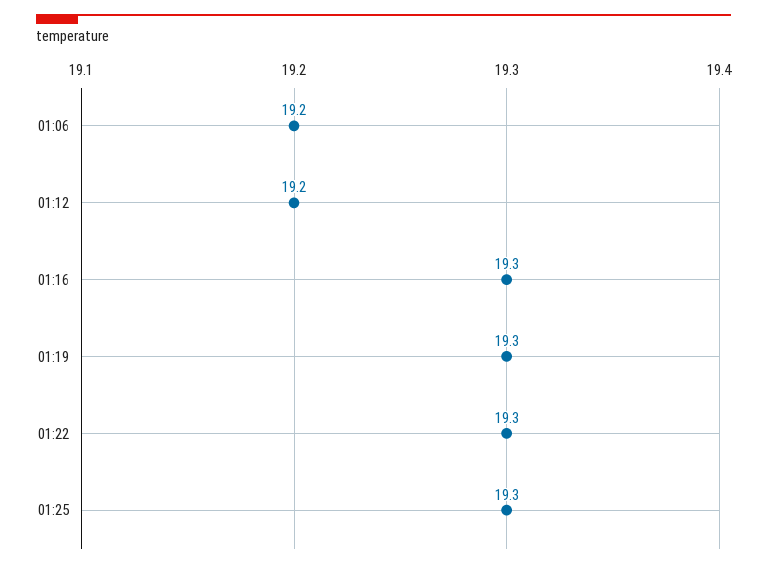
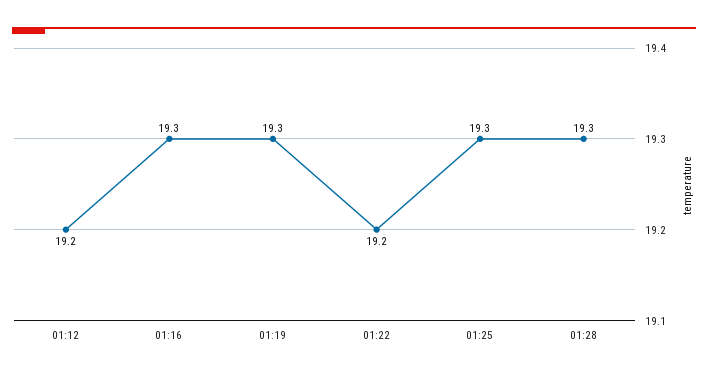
01:06: 19.2 -> none
01:22: 19.3 -> 19.2
01:28: none -> 19.3

